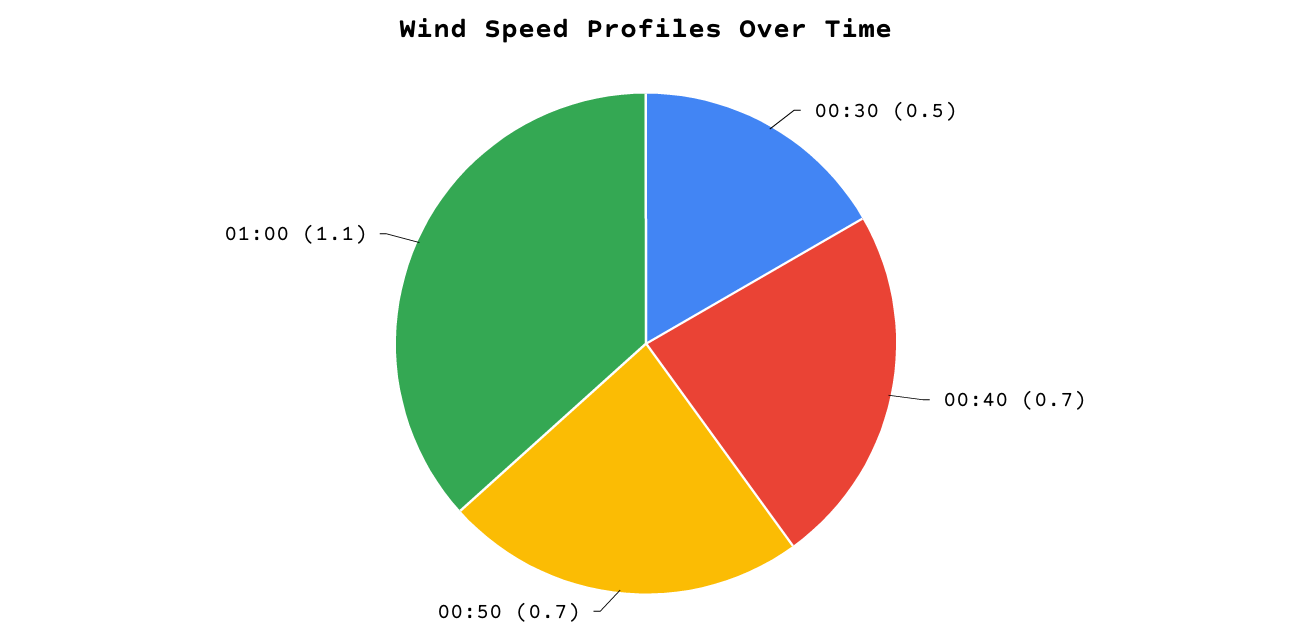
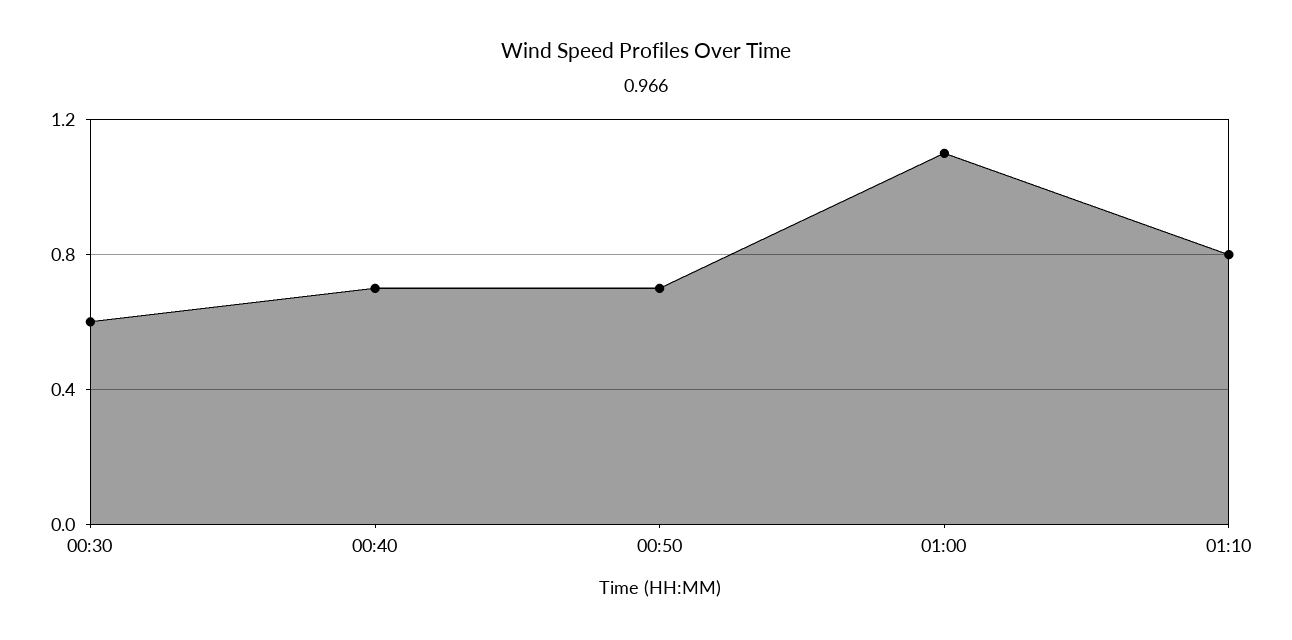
00:30: 0.5 -> 0.6
01:10: none -> 0.8

